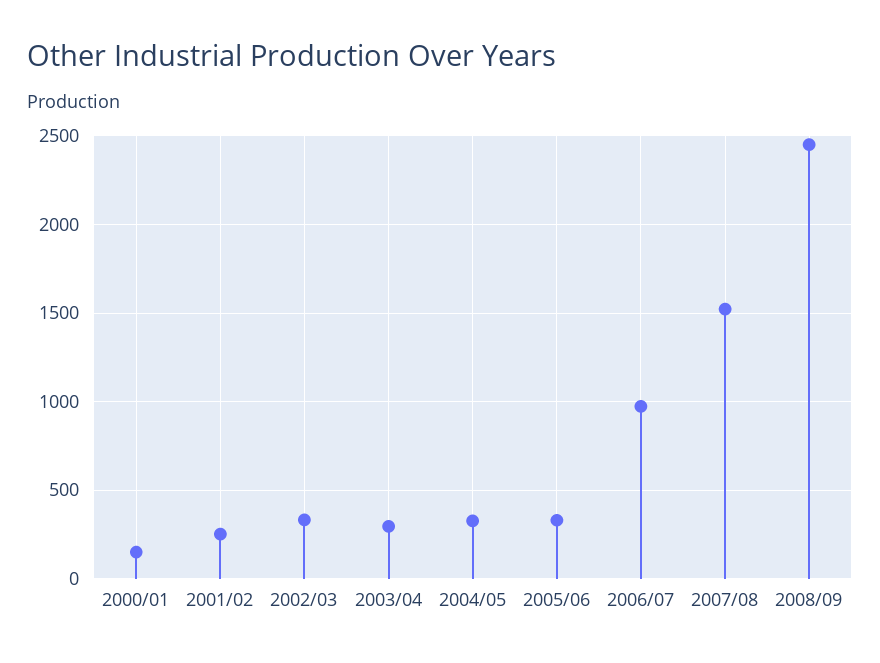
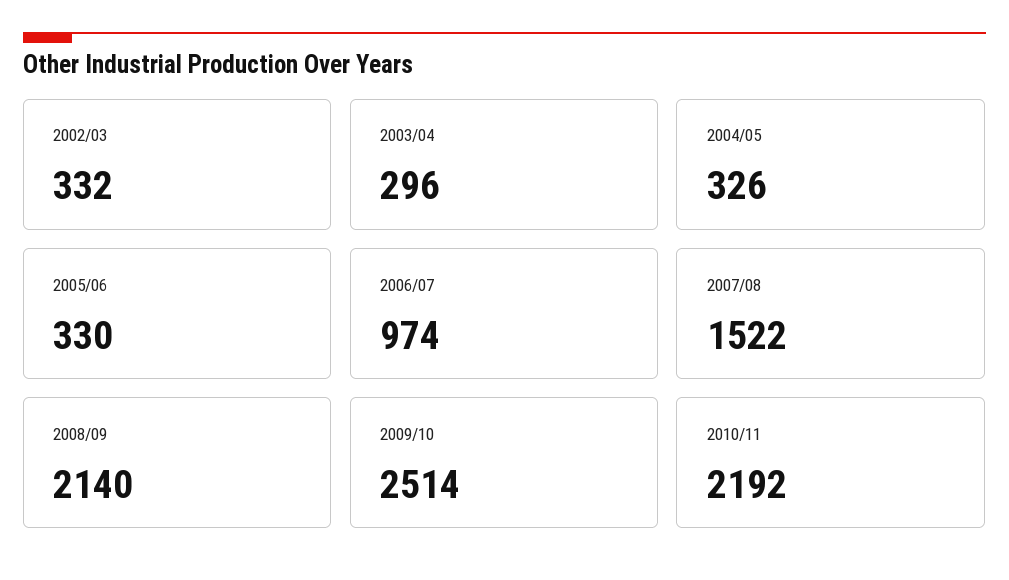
2000/01: 150 -> none
2001/02: 250 -> none
2008/09: 2450 -> 2140
2009/10: none -> 2514
2010/11: none -> 2192

